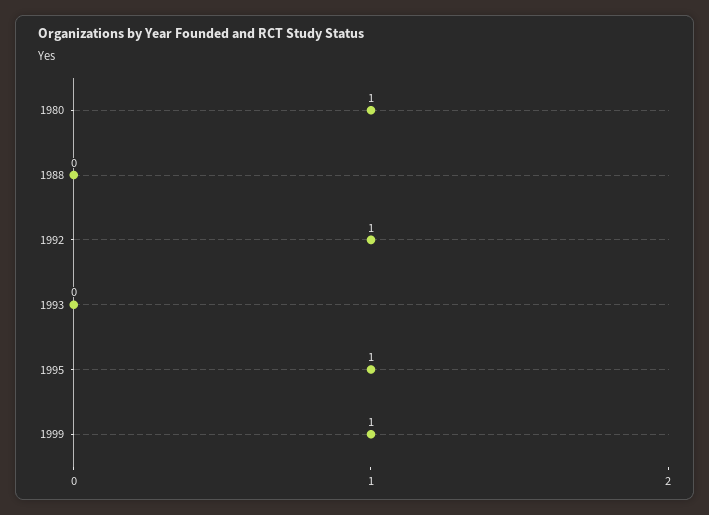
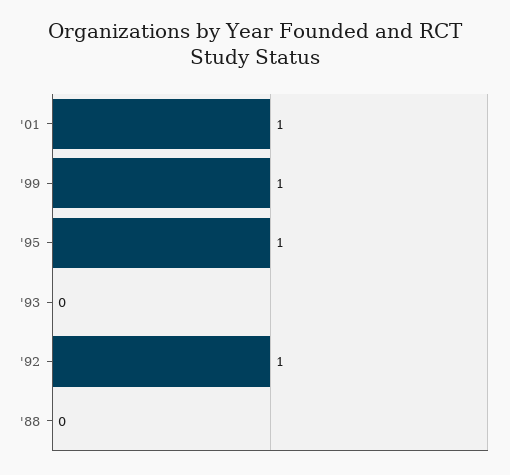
1980: 1 -> none
'01: none -> 1

